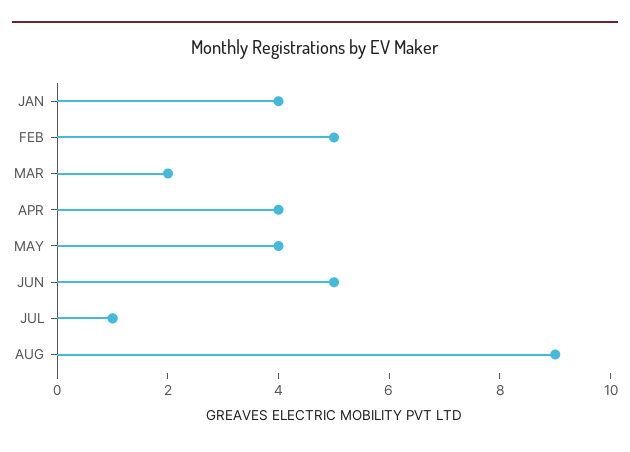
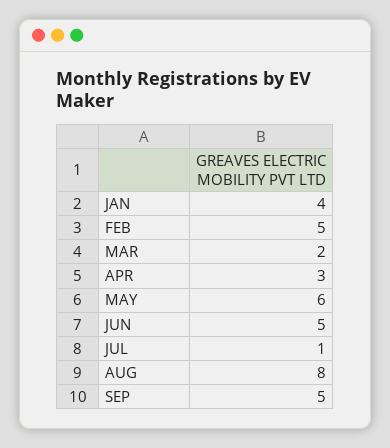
APR: 4 -> 3
MAY: 4 -> 6
AUG: 9 -> 8
SEP: none -> 5

